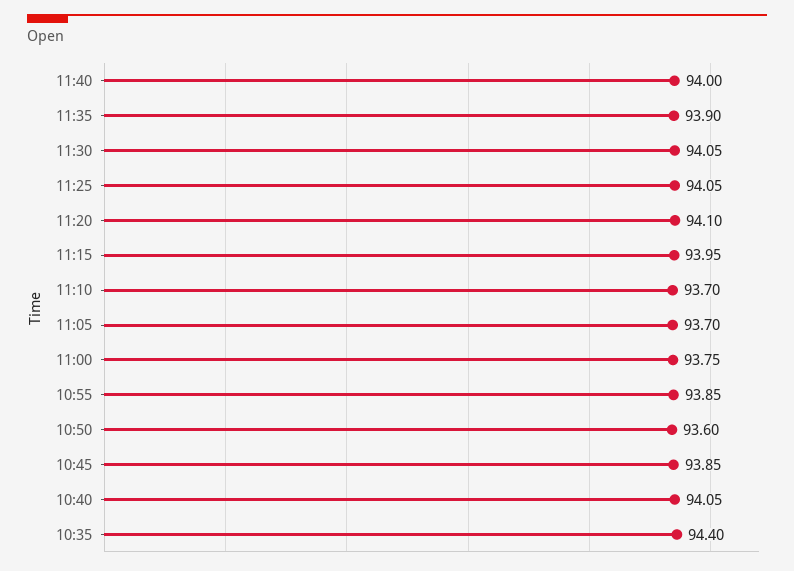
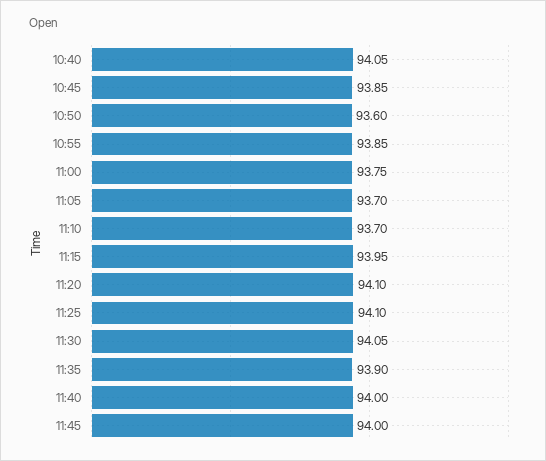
11:25: 94.05 -> 94.1
10:35: 94.4 -> none
11:45: none -> 94

